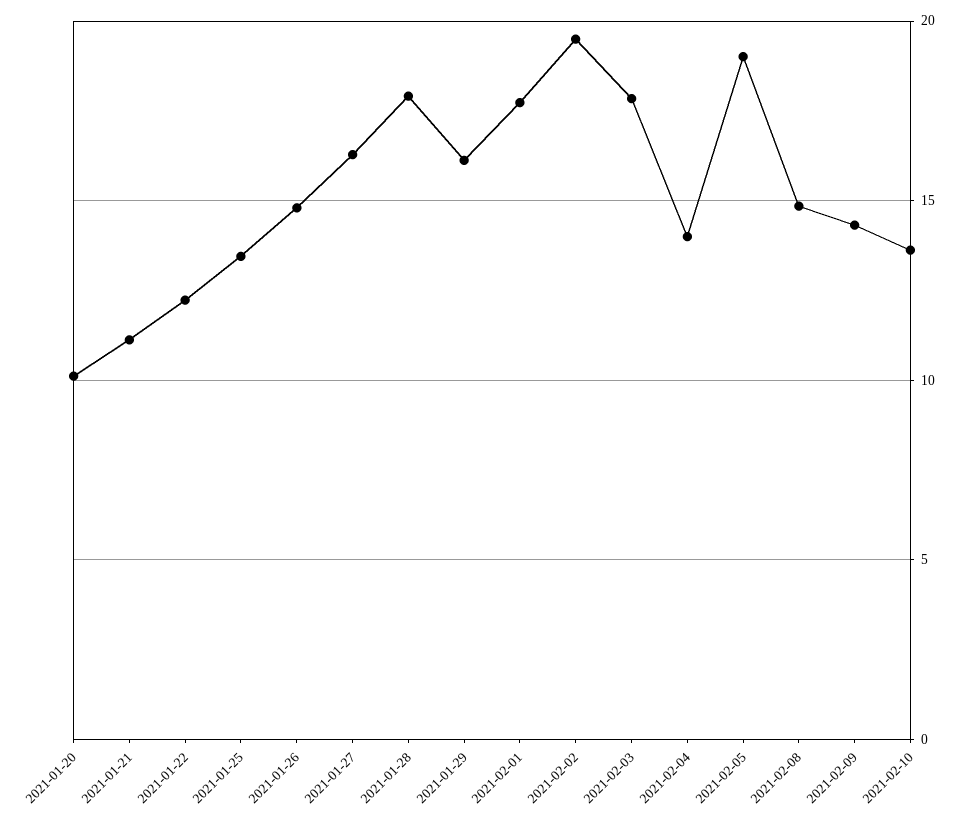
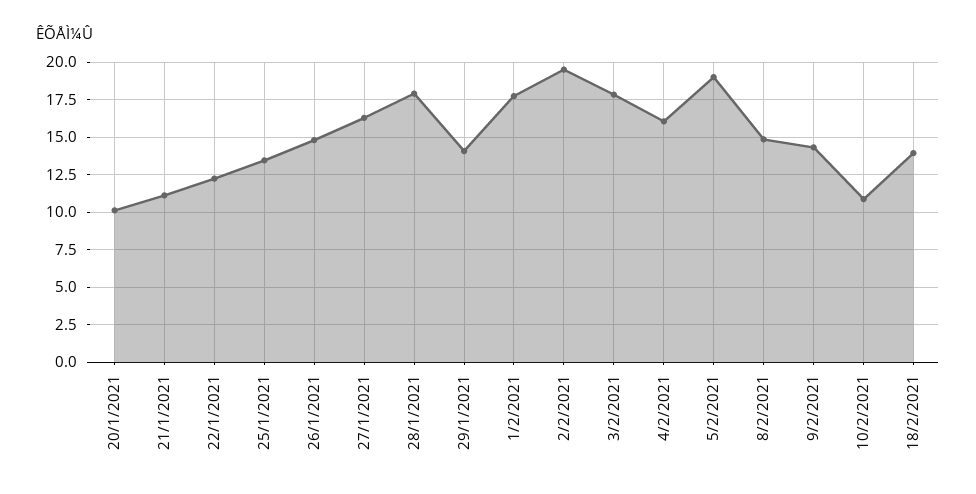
2021-01-29: 16 -> 14
2021-02-04: 14 -> 16
2021-02-10: 13.5 -> 11
18/2/2021: none -> 14

